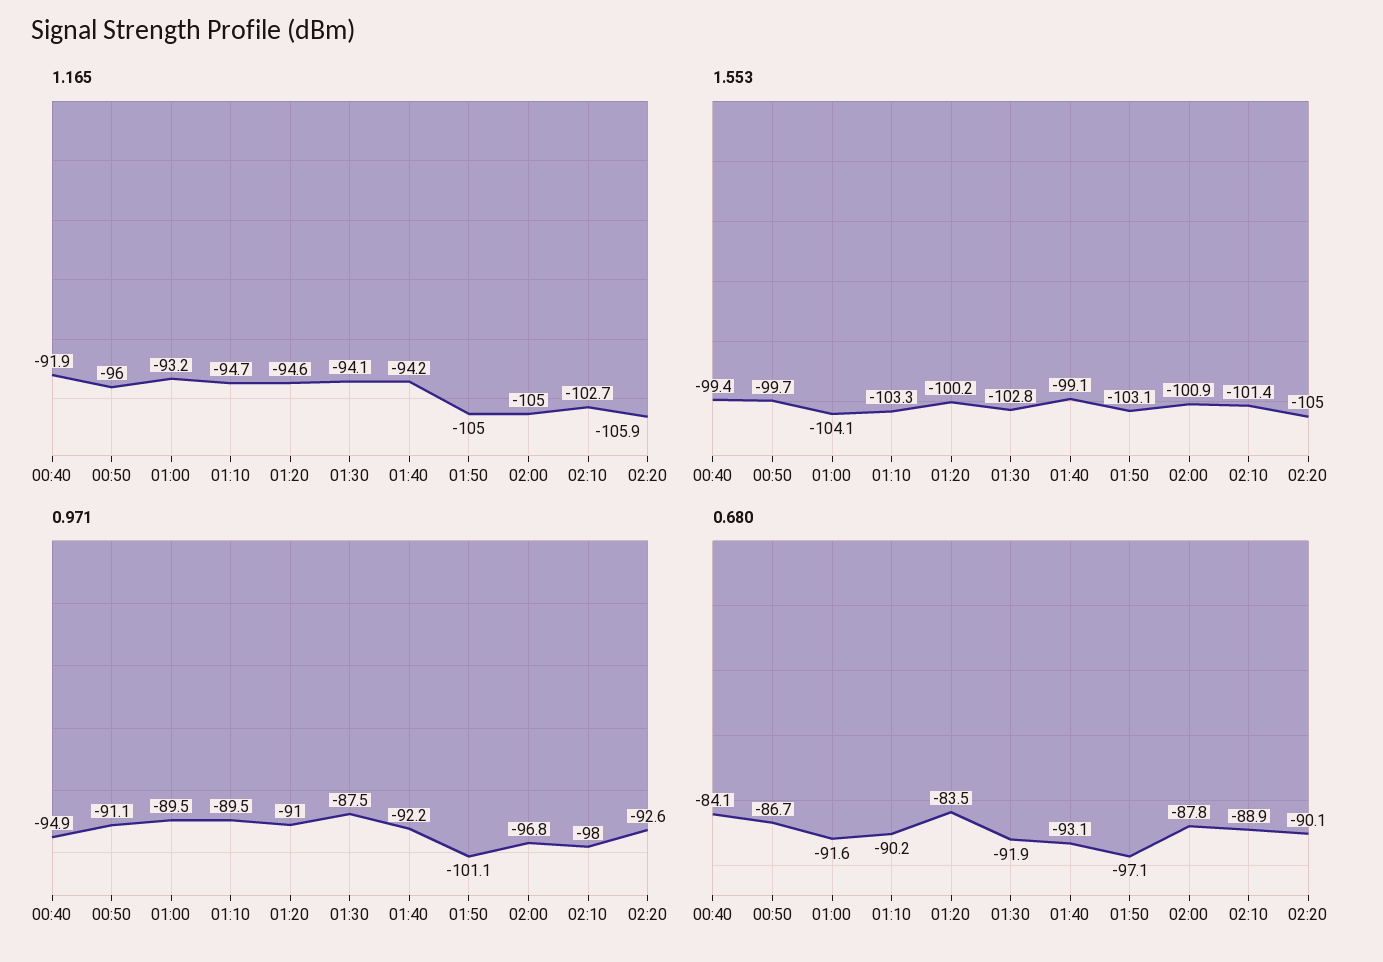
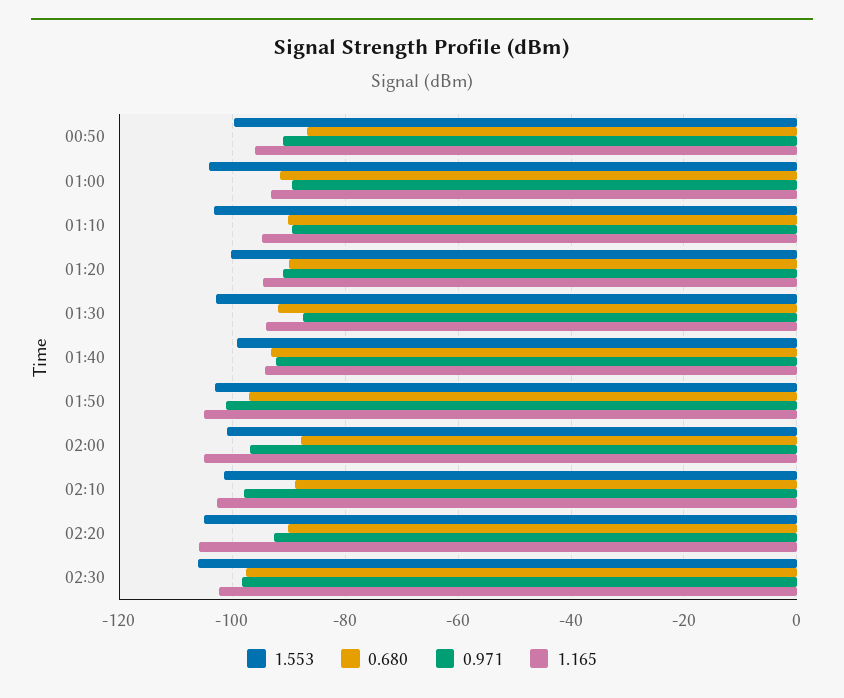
1.165, 00:40: -91.9 -> none
1.553, 00:40: -99.4 -> none
0.971, 00:40: -94.9 -> none
0.680, 00:40: -84.1 -> none
0.680, 01:20: -83.5 -> -90
1.553, 02:30: none -> -106
0.680, 02:30: none -> -98
0.971, 02:30: none -> -98
1.165, 02:30: none -> -102

